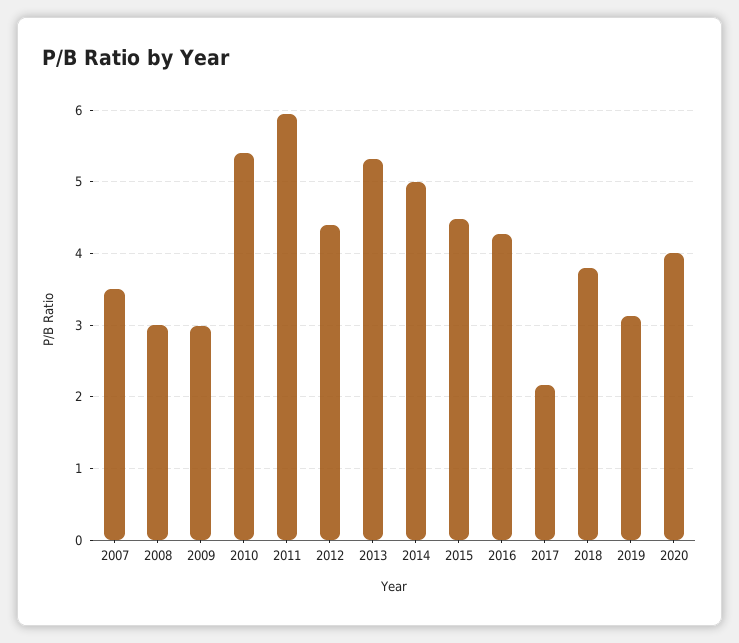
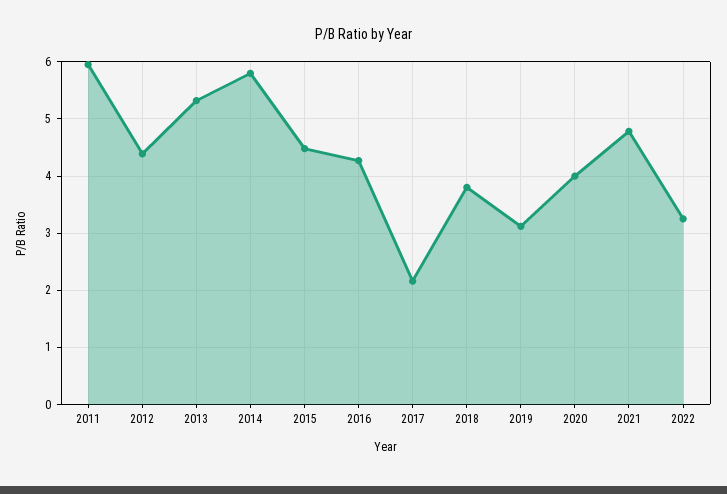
2007: 3.5 -> none
2008: 3 -> none
2009: 3 -> none
2010: 5.4 -> none
2014: 5 -> 5.8
2021: none -> 4.8
2022: none -> 3.2

